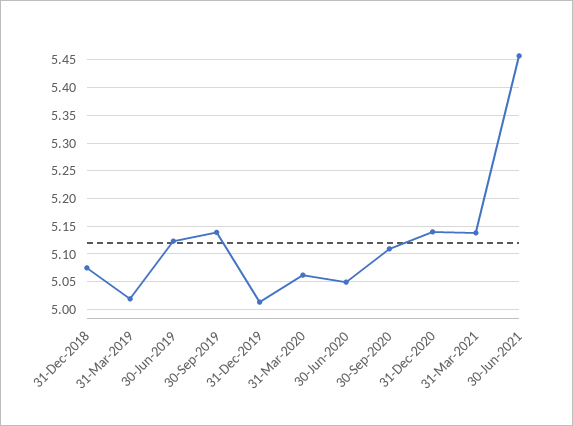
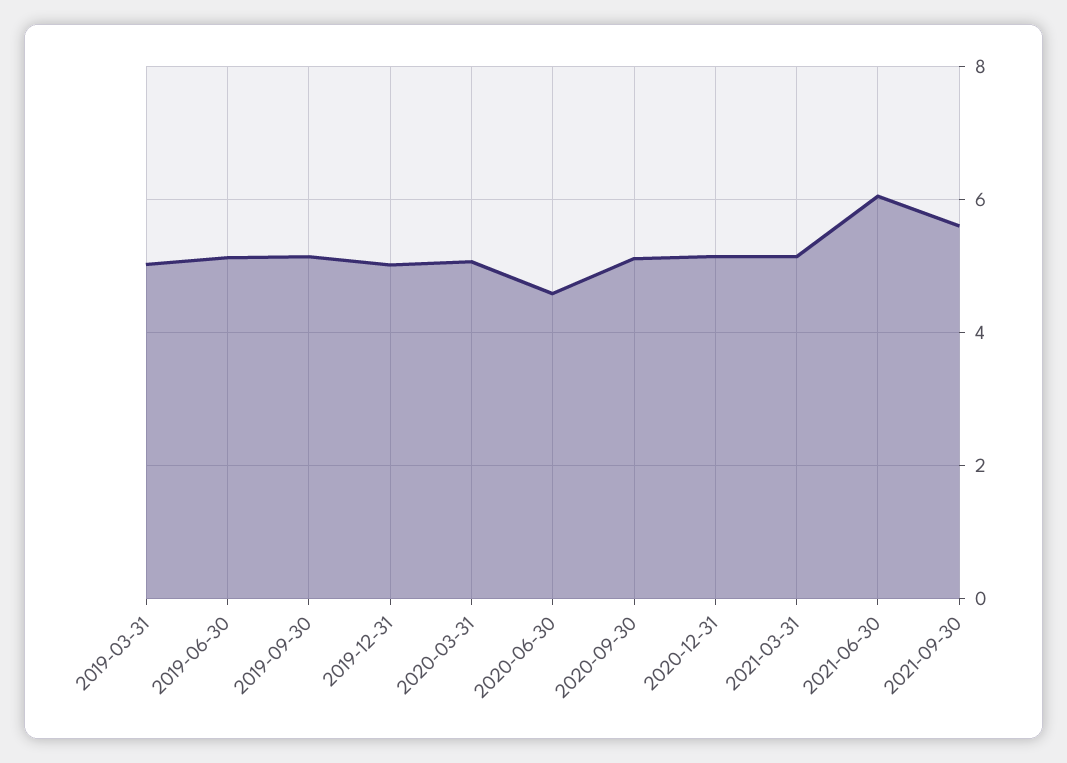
31-Dec-2018: 5.075 -> none
30-Jun-2020: 5.05 -> 4.6
30-Jun-2021: 5.45 -> 6
2021-09-30: none -> 5.6

